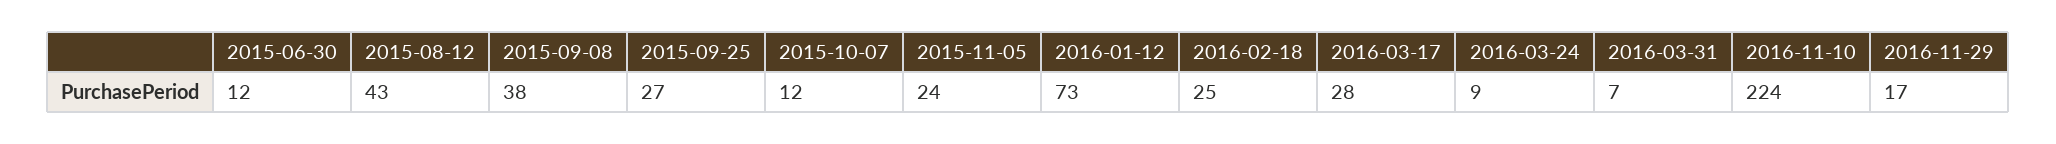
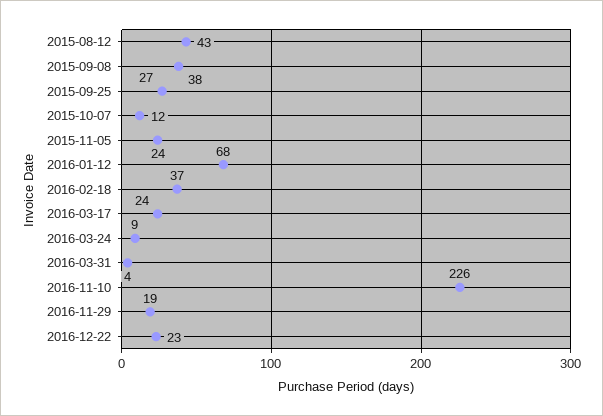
2015-06-30: 12 -> none
2016-01-12: 73 -> 68
2016-02-18: 25 -> 37
2016-03-17: 28 -> 24
2016-03-31: 7 -> 4
2016-11-10: 224 -> 226
2016-11-29: 17 -> 19
2016-12-22: none -> 23

